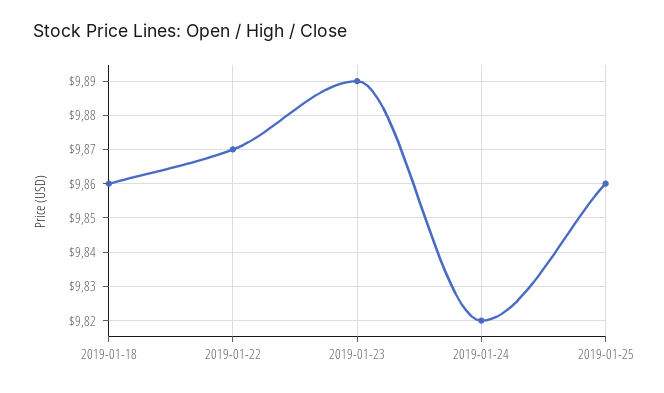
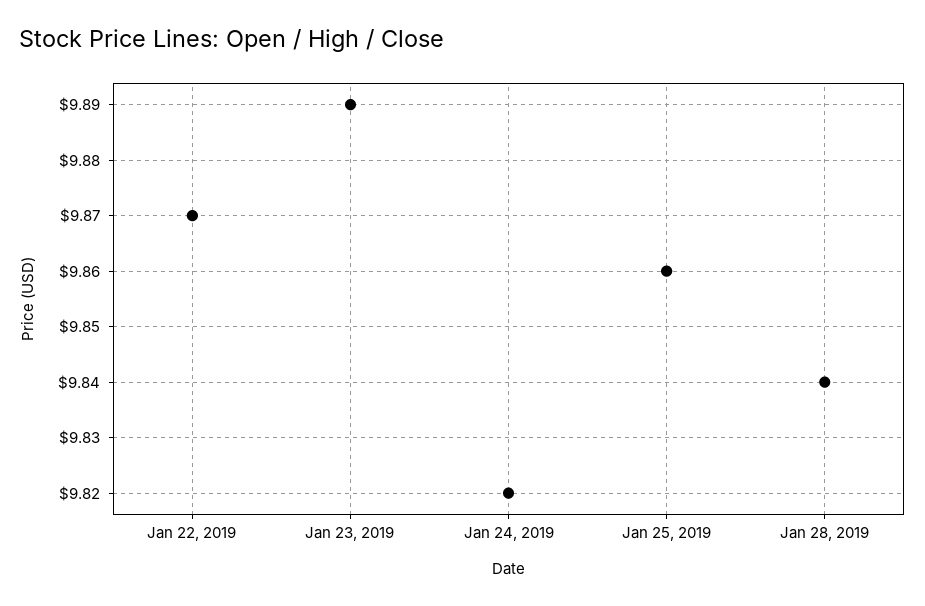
2019-01-18: 9.86 -> none
Jan 28, 2019: none -> 9.84

